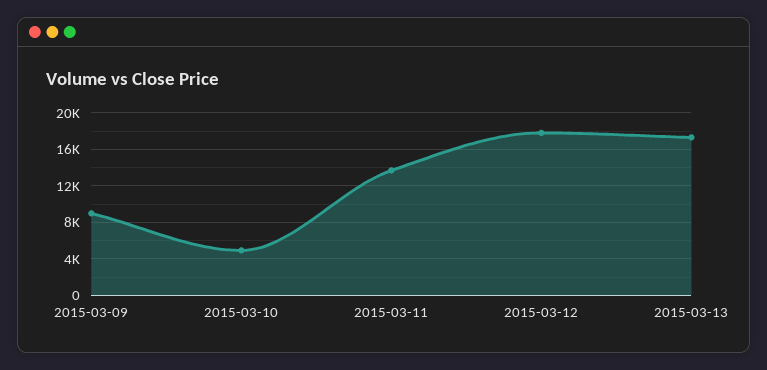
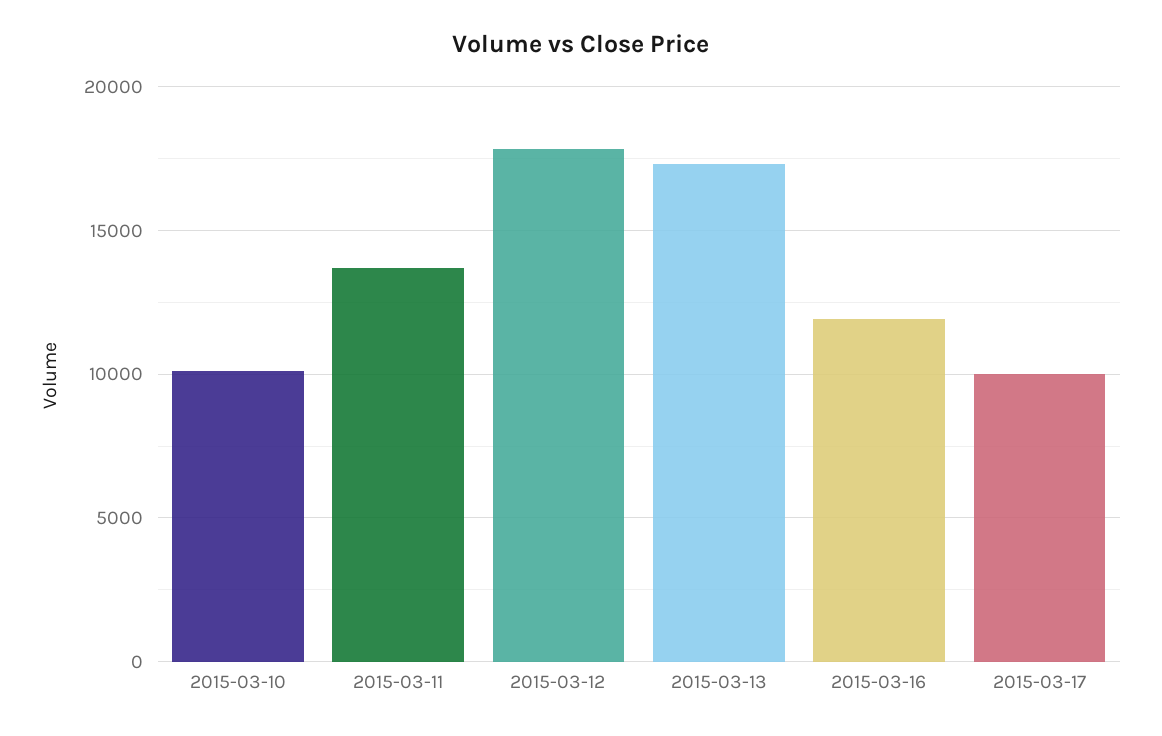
2015-03-09: 9000 -> none
2015-03-10: 5000 -> 10000
2015-03-16: none -> 12000
2015-03-17: none -> 10000

